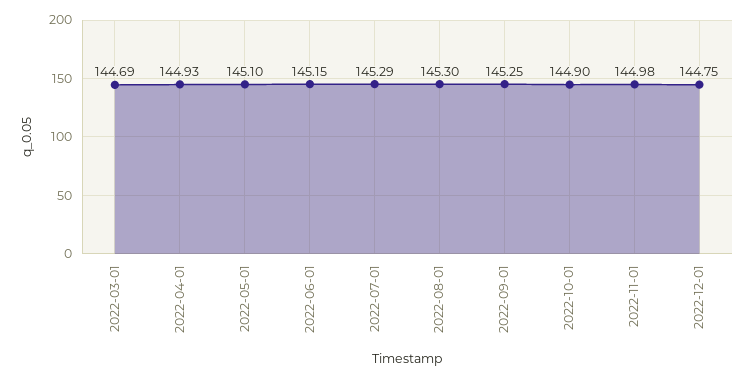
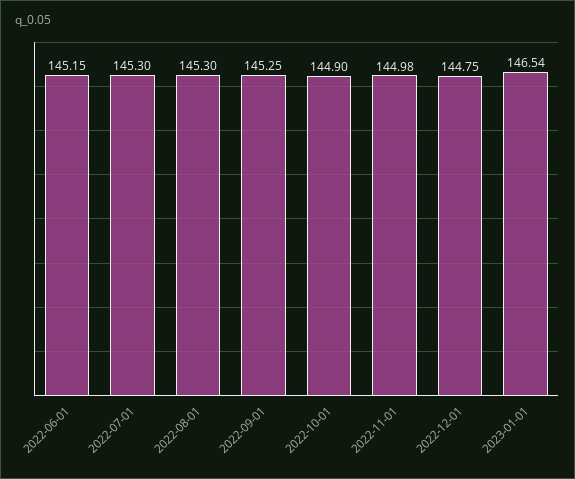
2022-03-01: 144.69 -> none
2022-04-01: 144.93 -> none
2022-05-01: 145.1 -> none
2022-07-01: 145.29 -> 145.3
2023-01-01: none -> 146.54

